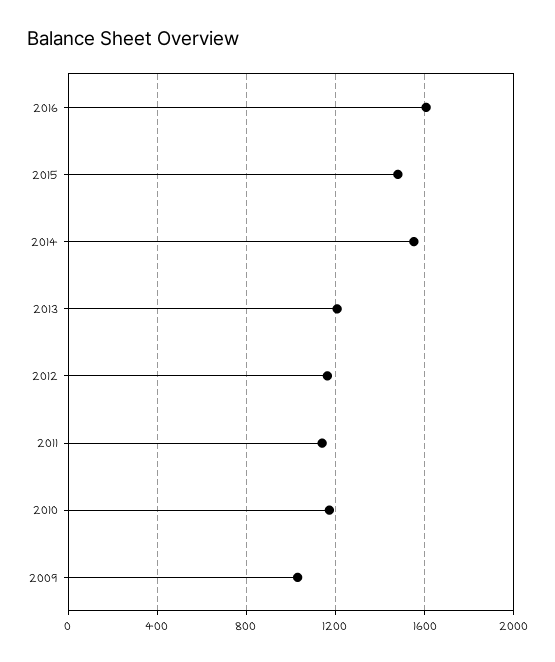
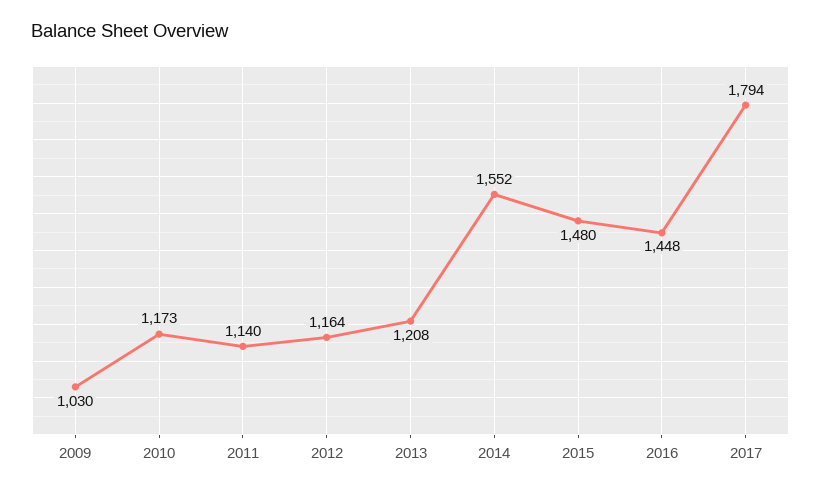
2016: 1600 -> 1448
2017: none -> 1794

